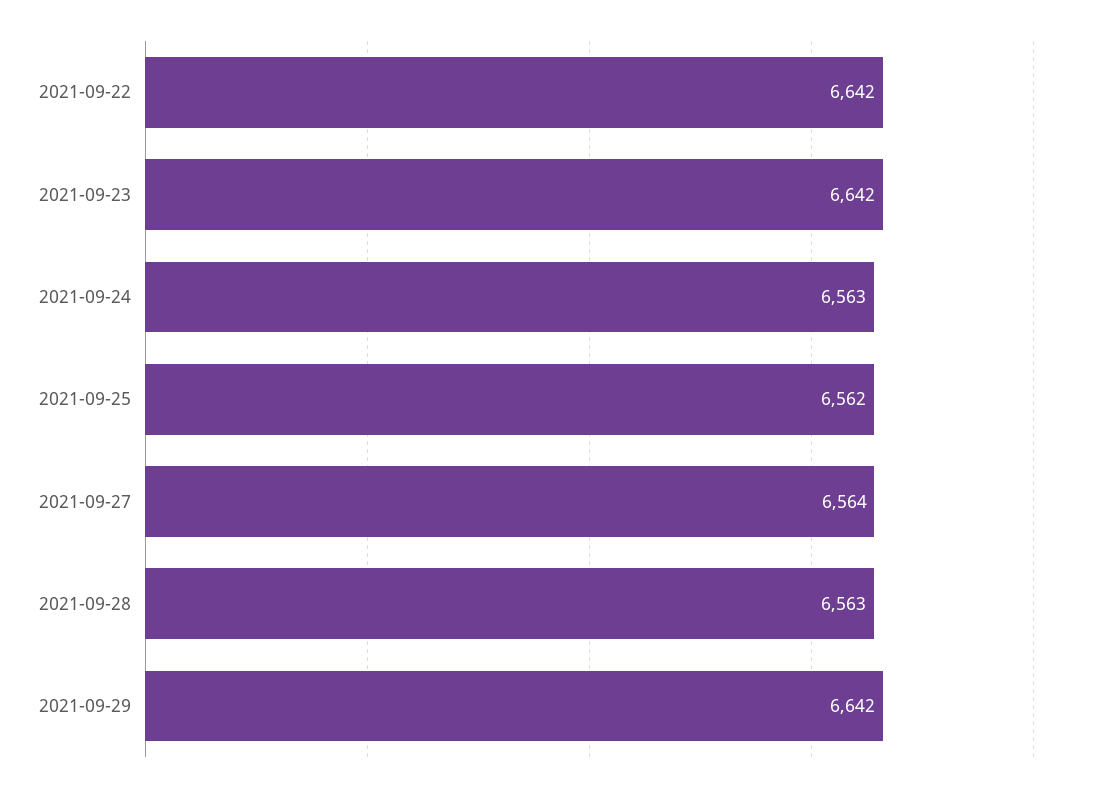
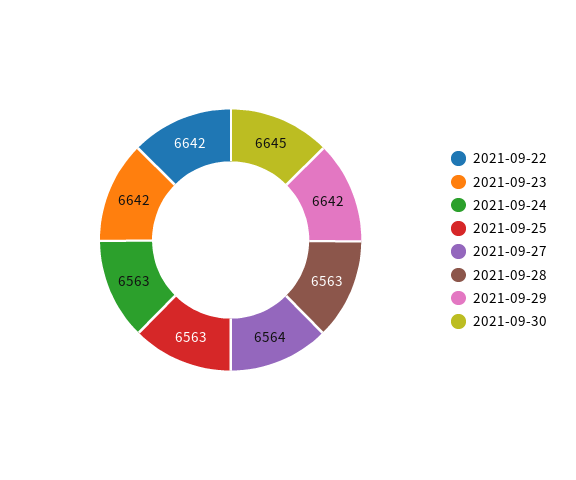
2021-09-25: 6562 -> 6563
2021-09-30: none -> 6645

